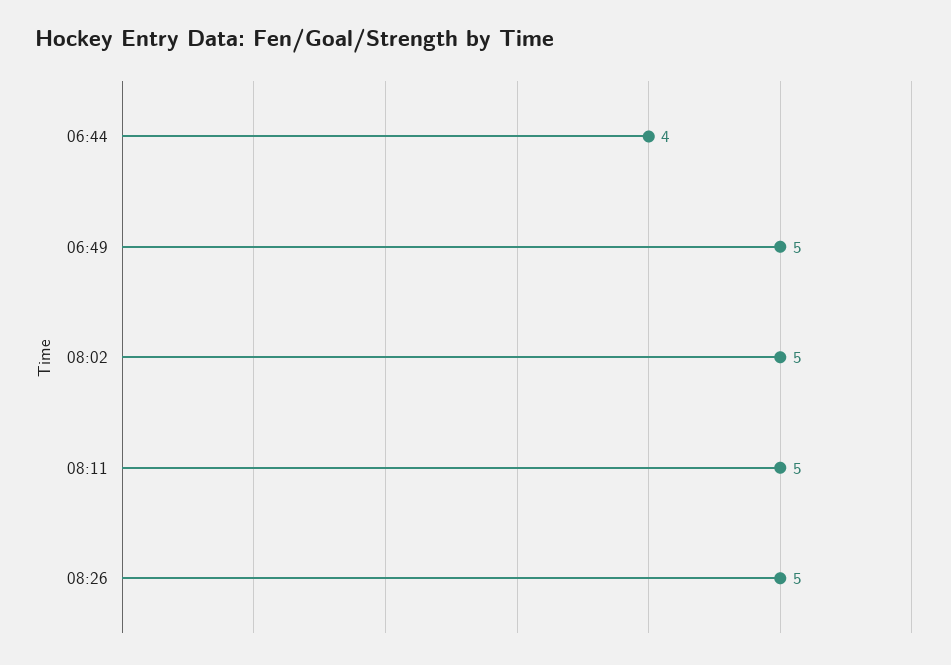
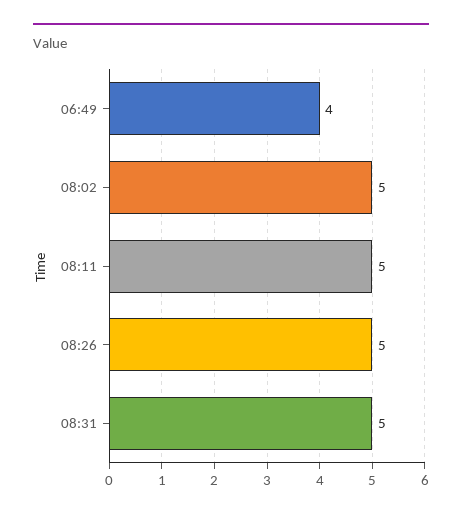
06:44: 4 -> none
06:49: 5 -> 4
08:31: none -> 5

